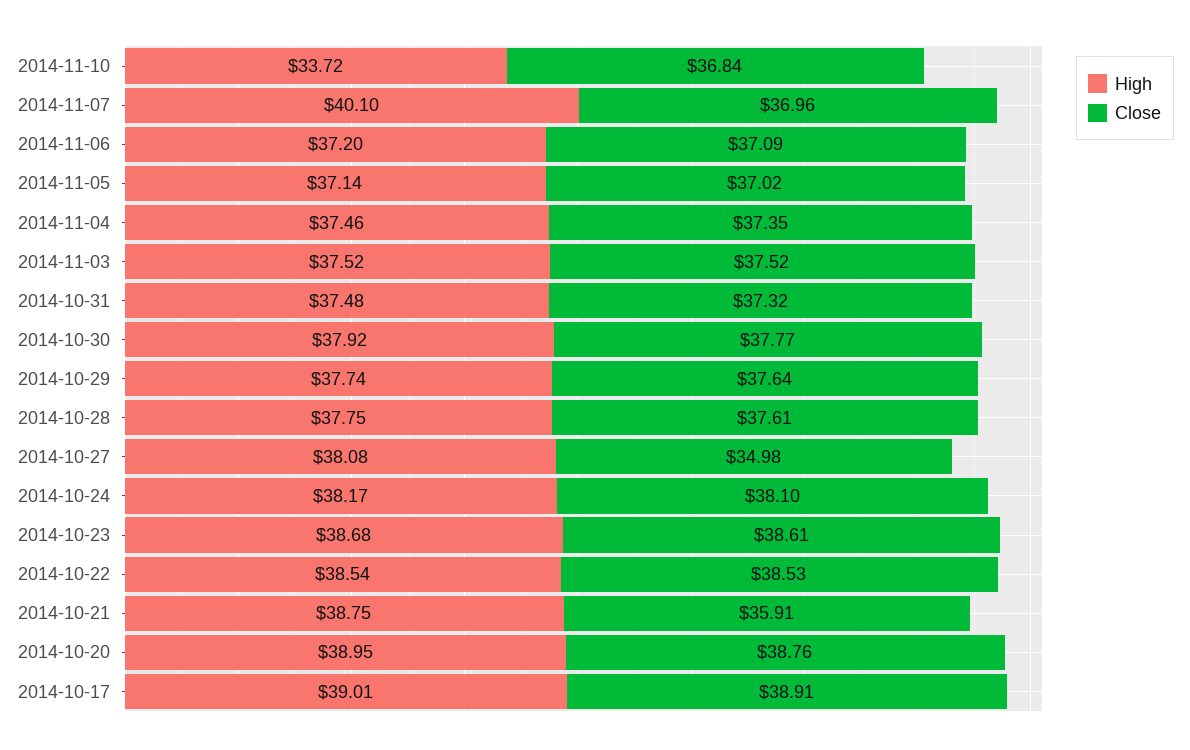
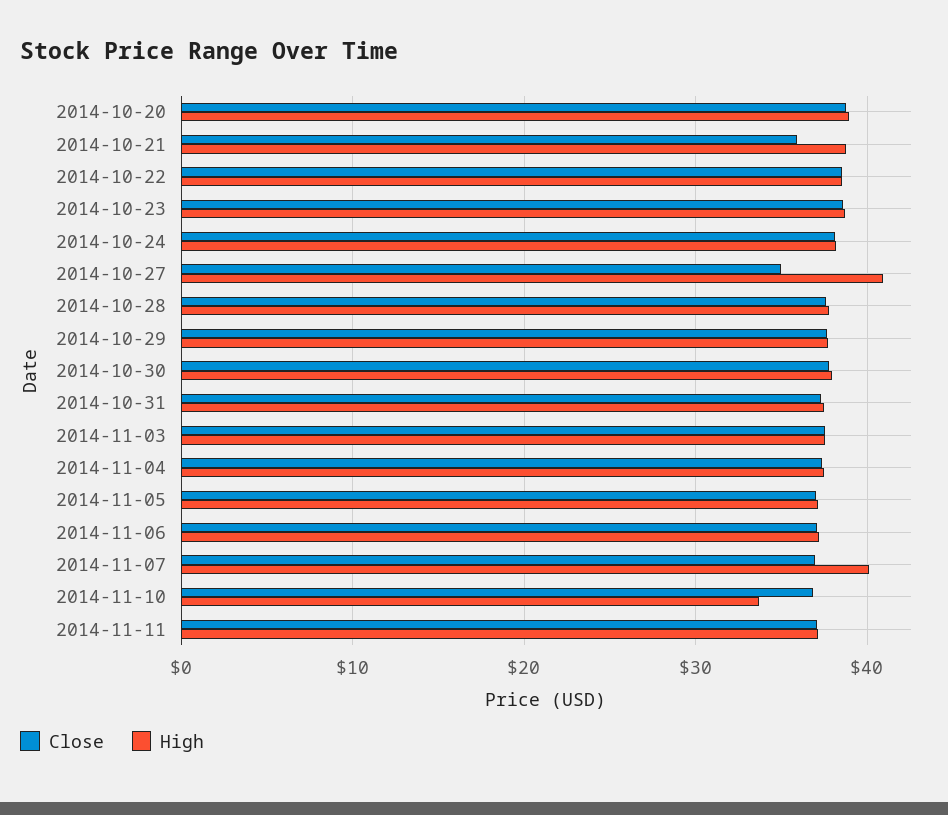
High, 2014-10-27: 38.08 -> 41
High, 2014-10-17: 39.01 -> none
Close, 2014-10-17: 38.91 -> none
Close, 2014-11-11: none -> 37
High, 2014-11-11: none -> 37

